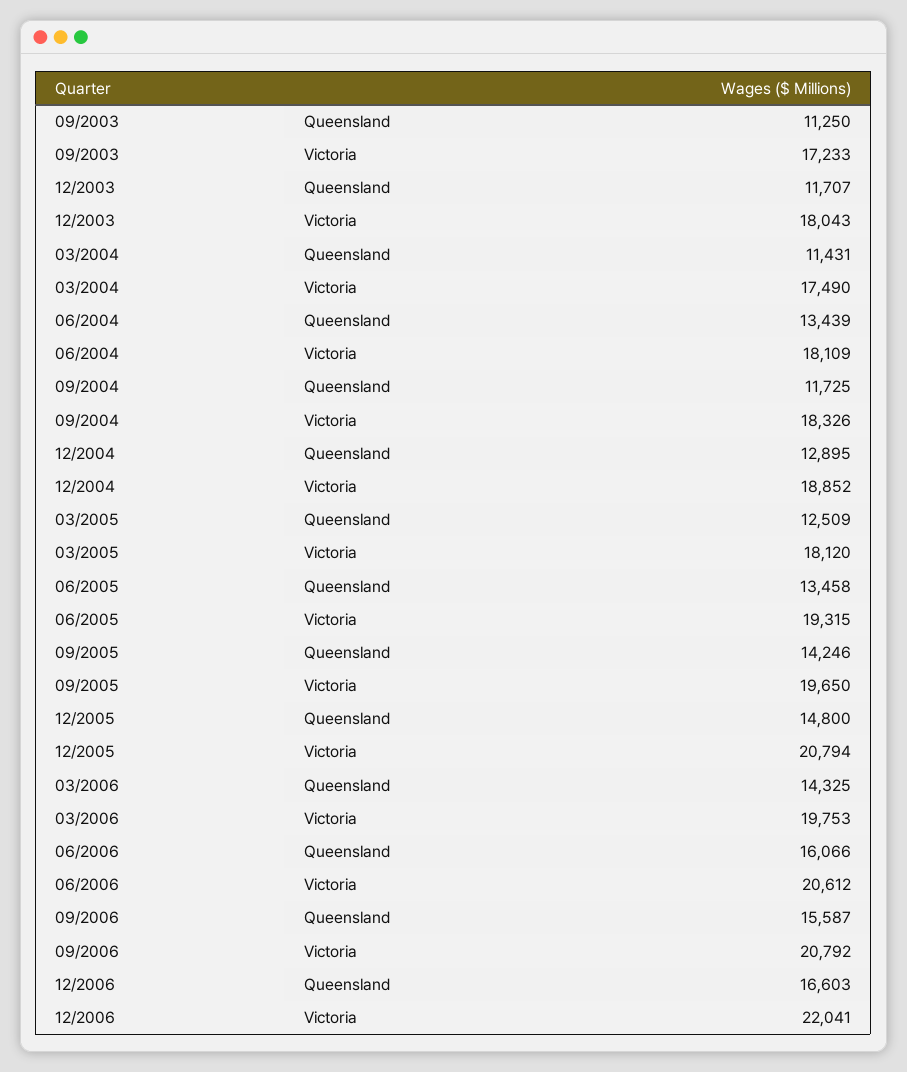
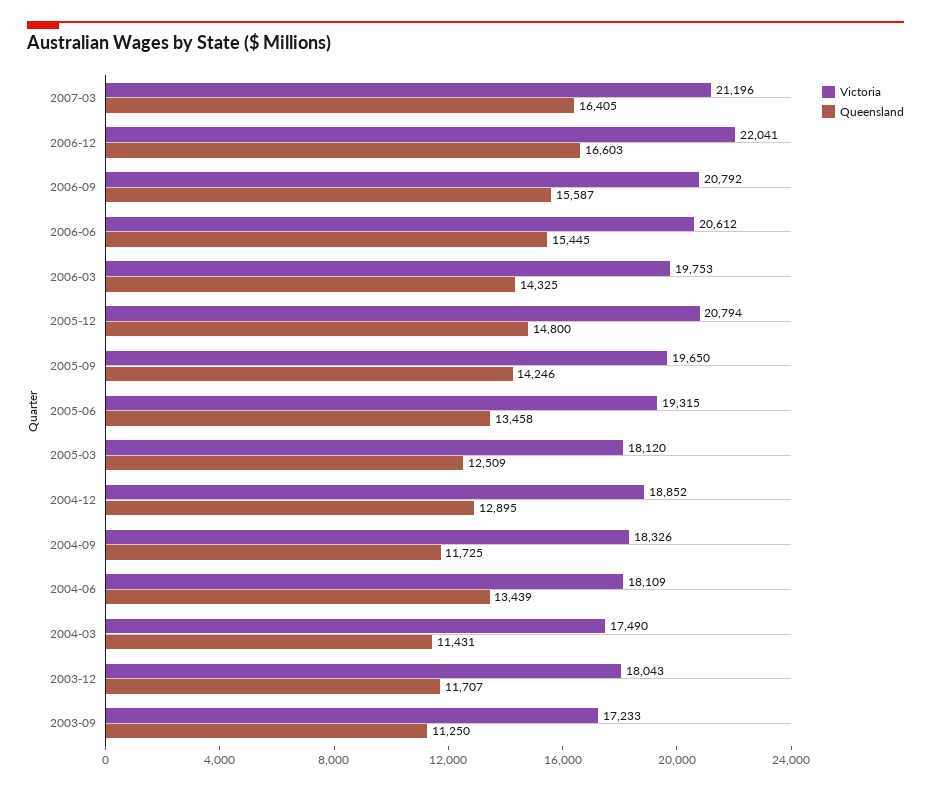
Queensland, 06/2006: 16066 -> 15445
Victoria, 2007-03: none -> 21196
Queensland, 2007-03: none -> 16405

